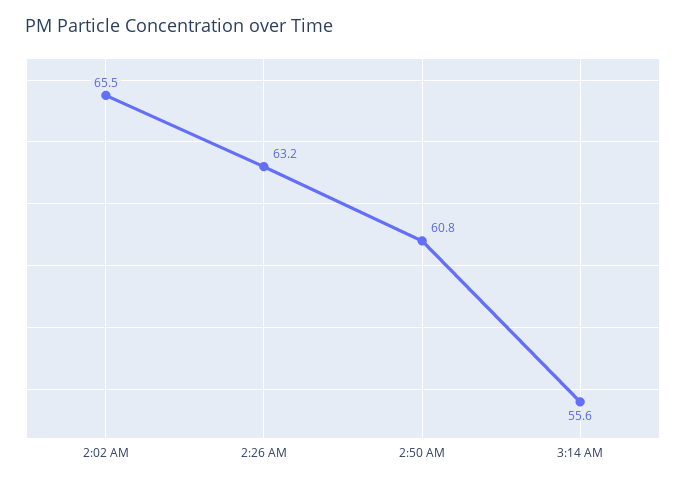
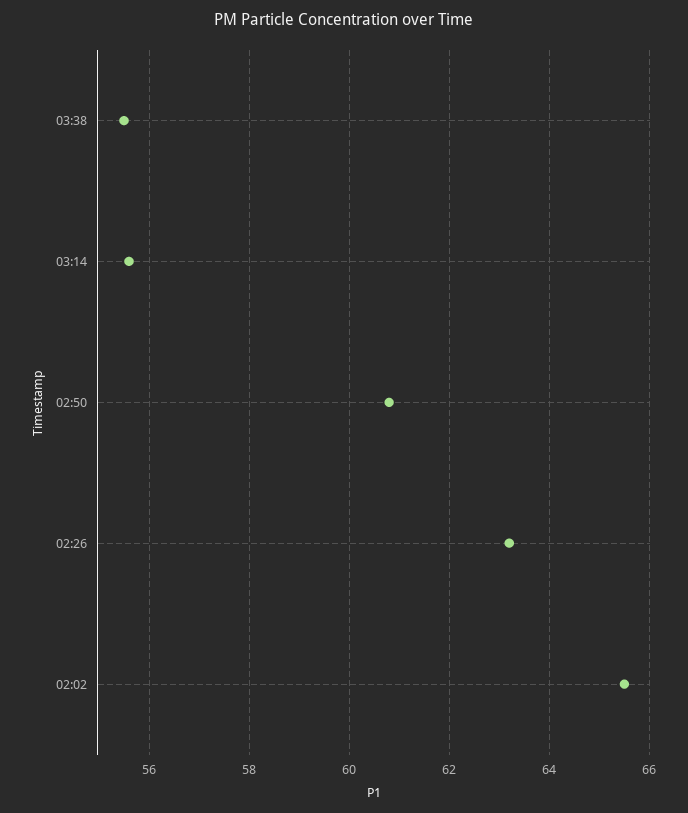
03:38: none -> 55.5

